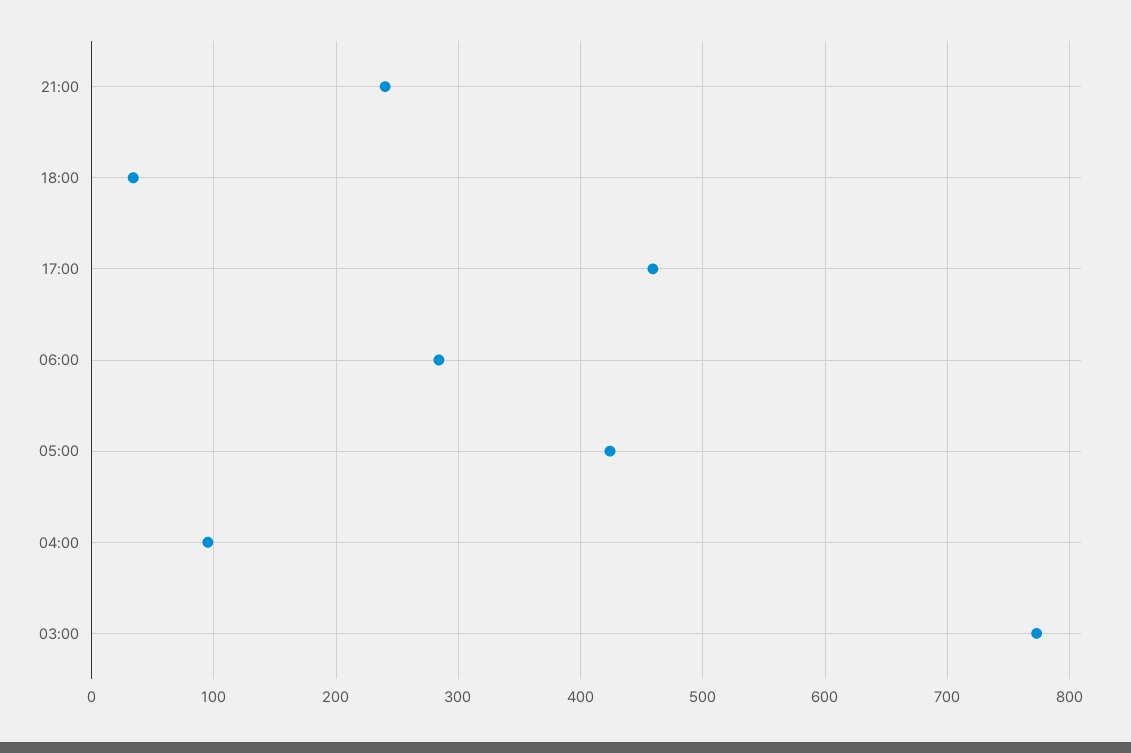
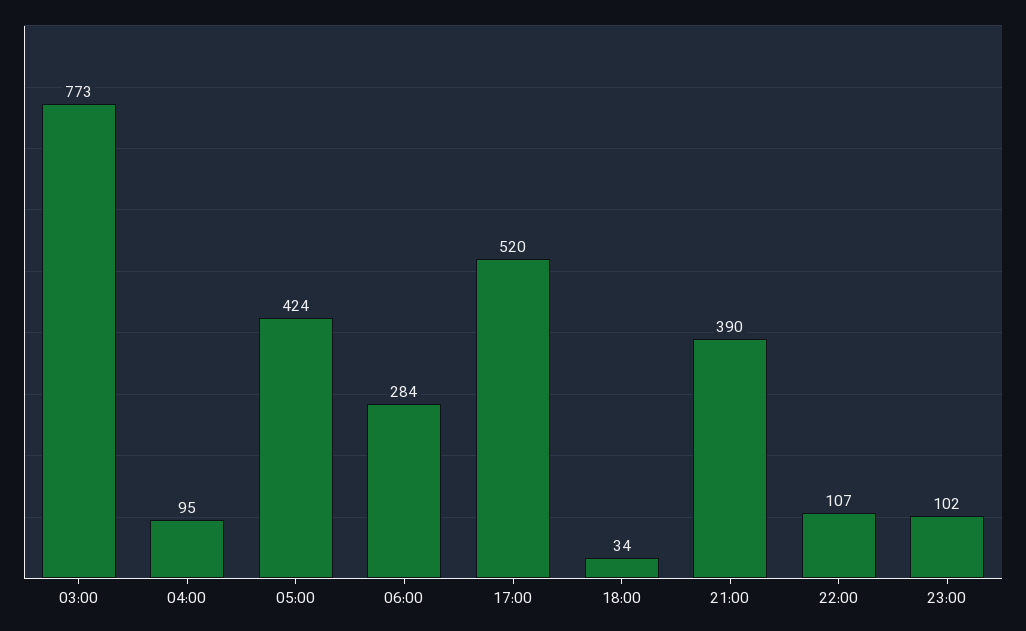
21:00: 240 -> 390
17:00: 460 -> 520
22:00: none -> 107
23:00: none -> 102

